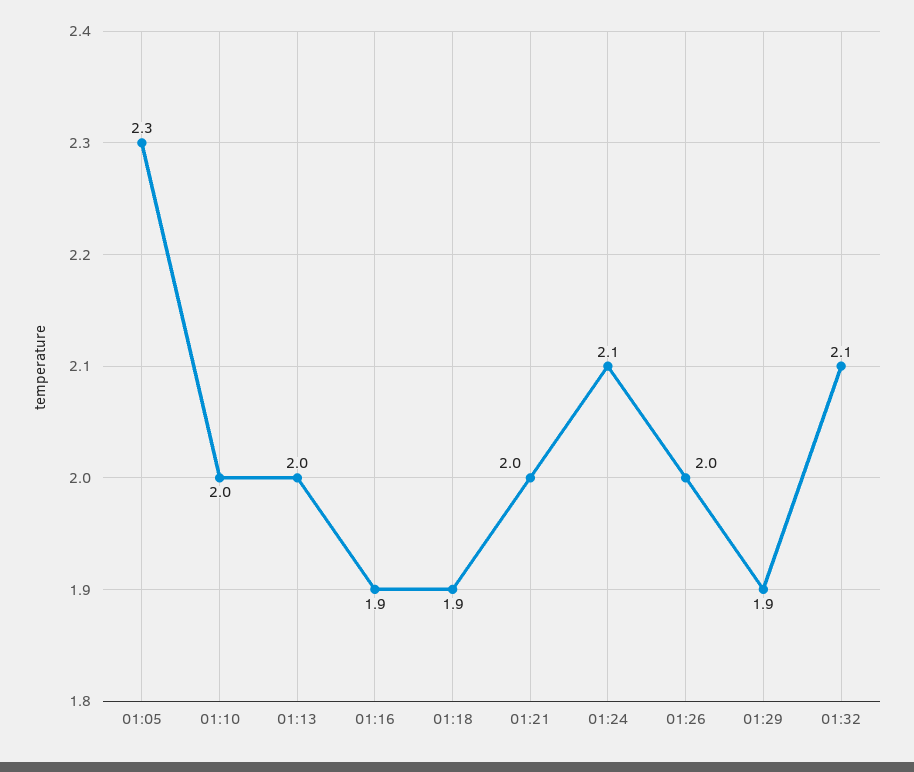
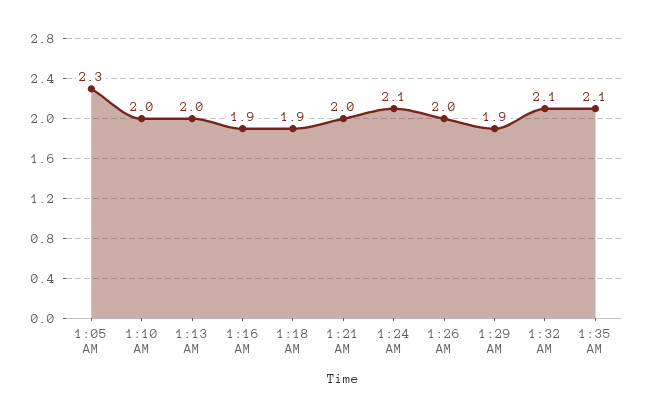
1:35 AM: none -> 2.1

